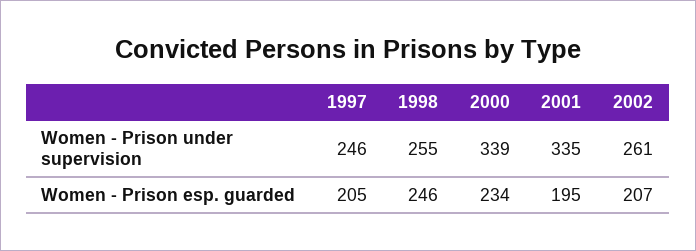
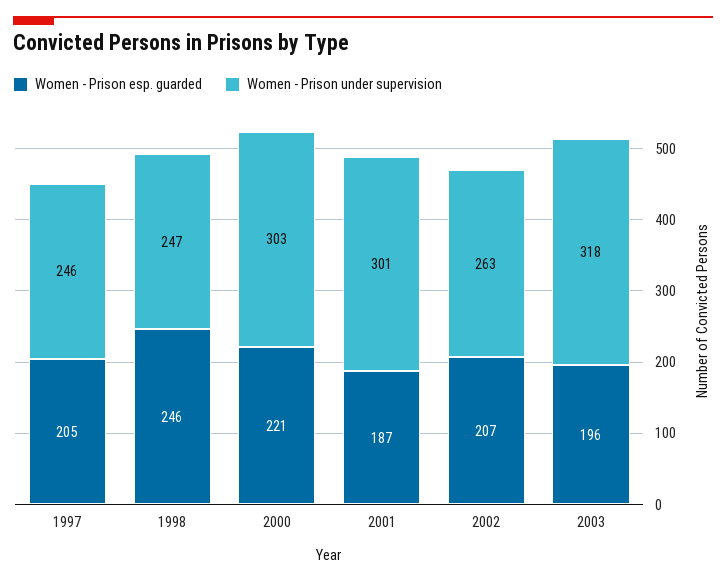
Women - Prison under supervision, 1998: 255 -> 247
Women - Prison under supervision, 2000: 339 -> 303
Women - Prison under supervision, 2001: 335 -> 301
Women - Prison under supervision, 2002: 261 -> 263
Women - Prison esp. guarded, 2000: 234 -> 221
Women - Prison esp. guarded, 2001: 195 -> 187
Women - Prison esp. guarded, 2003: none -> 196
Women - Prison under supervision, 2003: none -> 318

